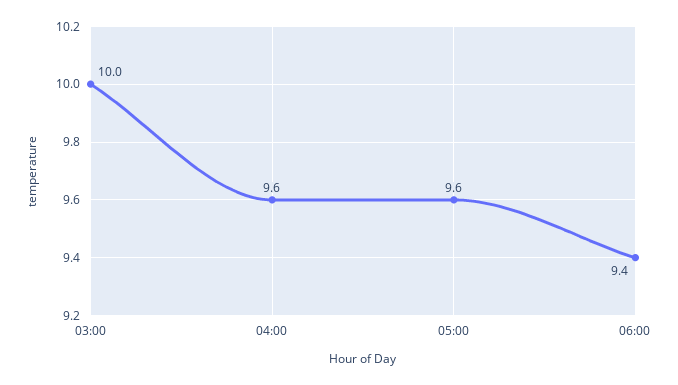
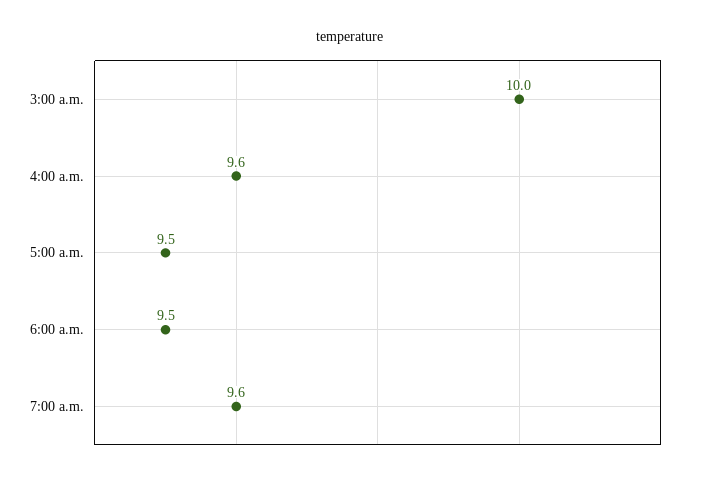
05:00: 9.6 -> 9.5
06:00: 9.4 -> 9.5
7:00 a.m.: none -> 9.6

